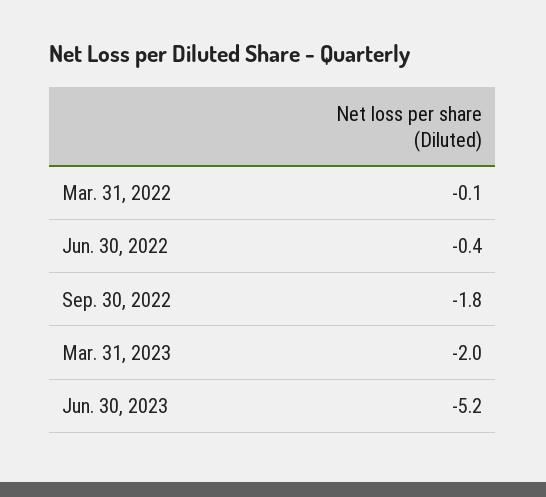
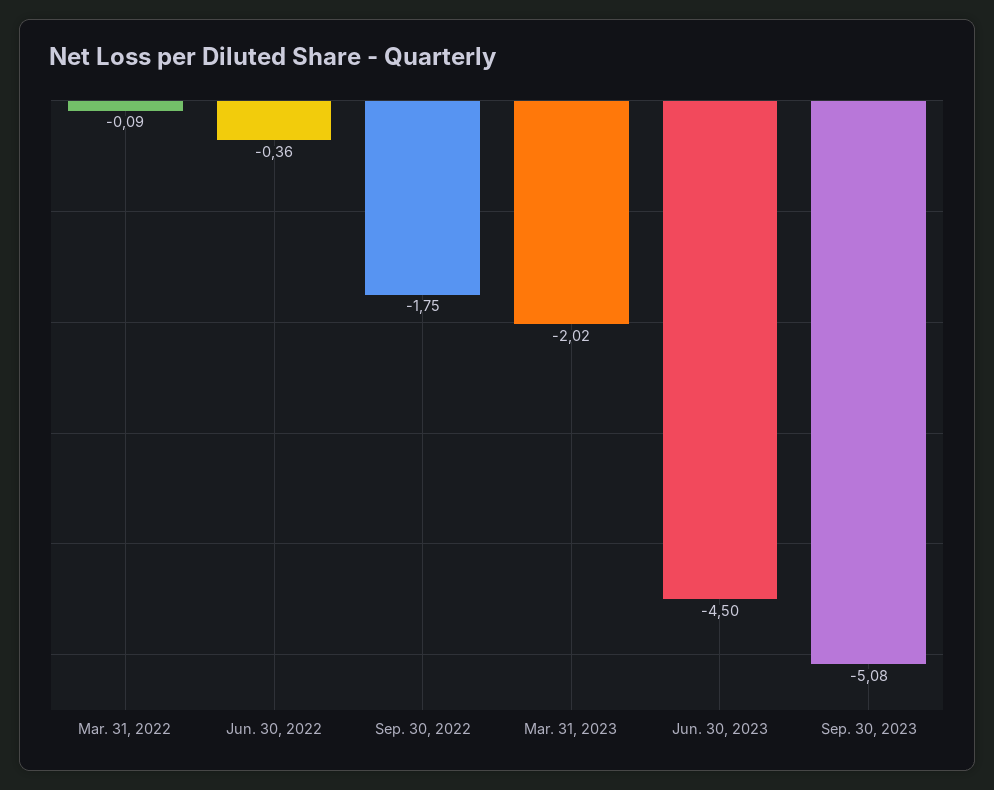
Jun. 30, 2023: -5.2 -> -4.5
Sep. 30, 2023: none -> -5.08

